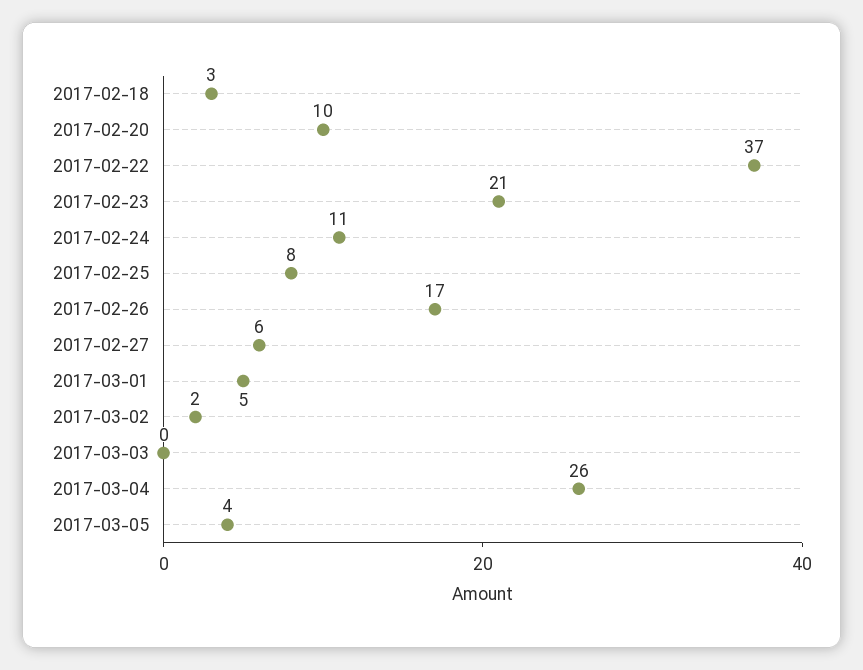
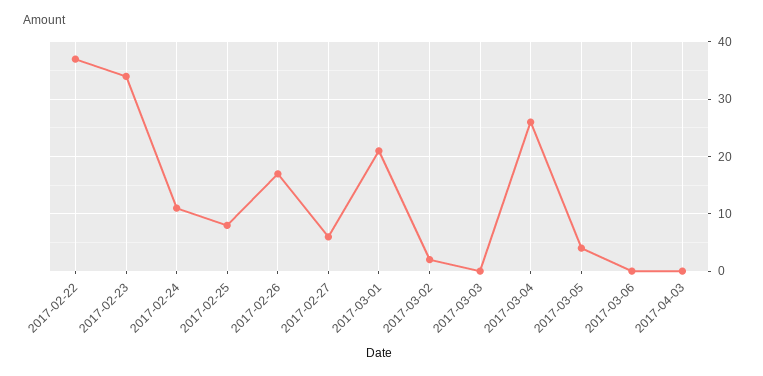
2017-02-18: 3 -> none
2017-02-20: 10 -> none
2017-02-23: 21 -> 35
2017-03-01: 5 -> 20
2017-03-06: none -> 0
2017-04-03: none -> 0

